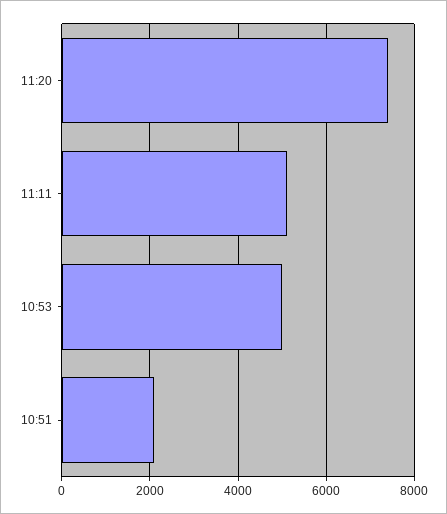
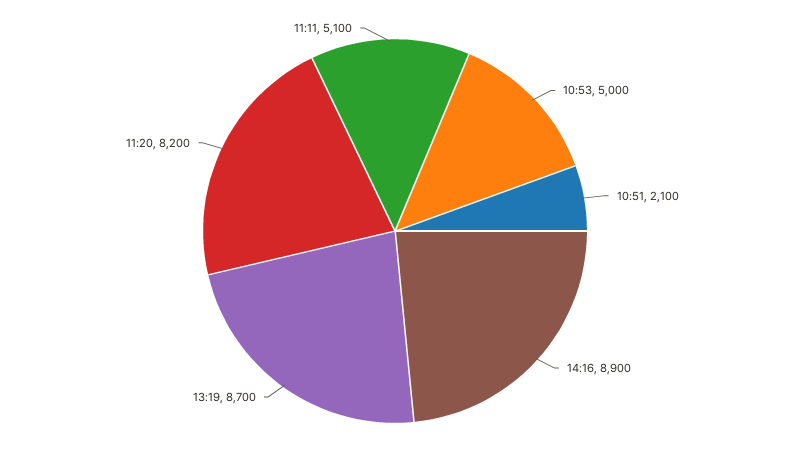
11:20: 7400 -> 8200
14:16: none -> 8900
13:19: none -> 8700

